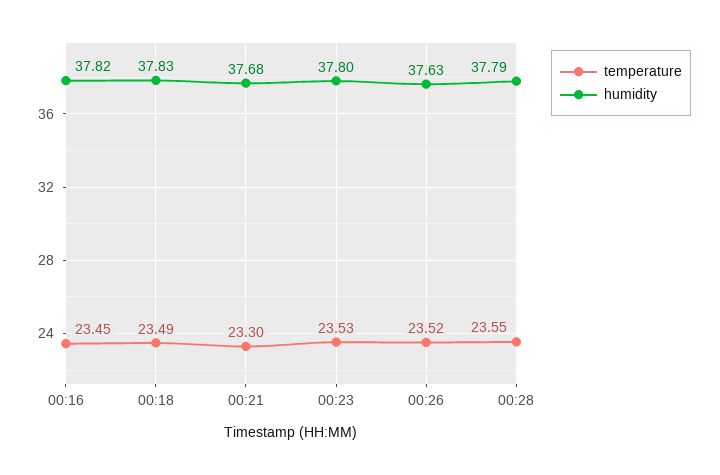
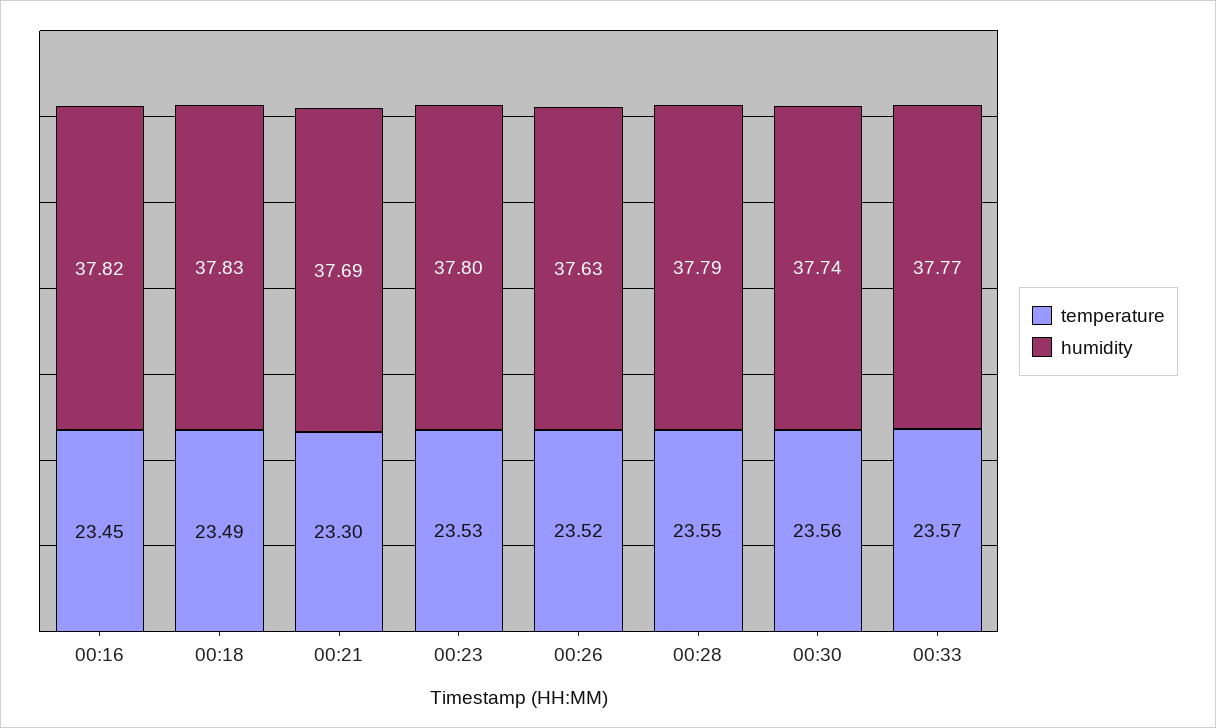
humidity, 00:21: 37.68 -> 37.69
temperature, 00:30: none -> 23.56
humidity, 00:30: none -> 37.74
temperature, 00:33: none -> 23.57
humidity, 00:33: none -> 37.77

